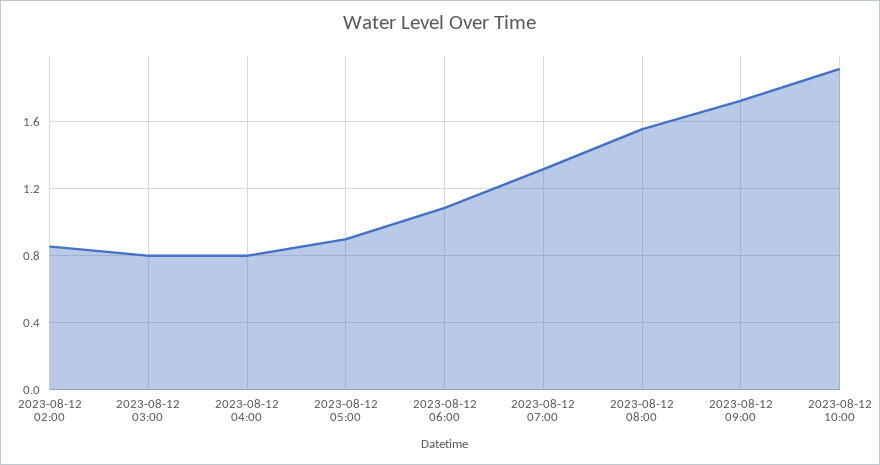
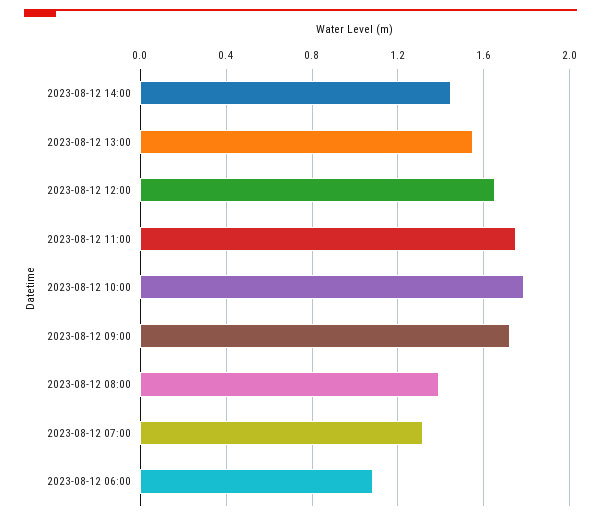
2023-08-12 02:00: 0.85 -> none
2023-08-12 03:00: 0.8 -> none
2023-08-12 04:00: 0.8 -> none
2023-08-12 05:00: 0.9 -> none
2023-08-12 08:00: 1.55 -> 1.4
2023-08-12 10:00: 1.9 -> 1.8
2023-08-12 14:00: none -> 1.45
2023-08-12 13:00: none -> 1.55
2023-08-12 12:00: none -> 1.65
2023-08-12 11:00: none -> 1.75

